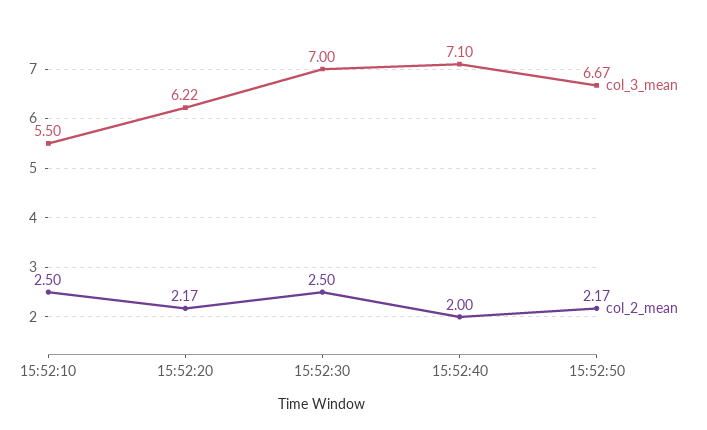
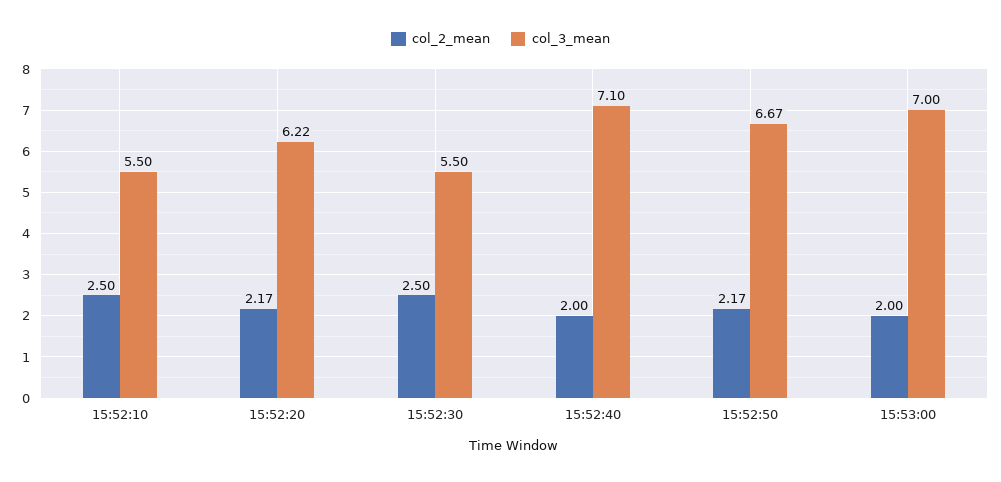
col_3_mean, 15:52:30: 7 -> 5.5
col_2_mean, 15:53:00: none -> 2
col_3_mean, 15:53:00: none -> 7

